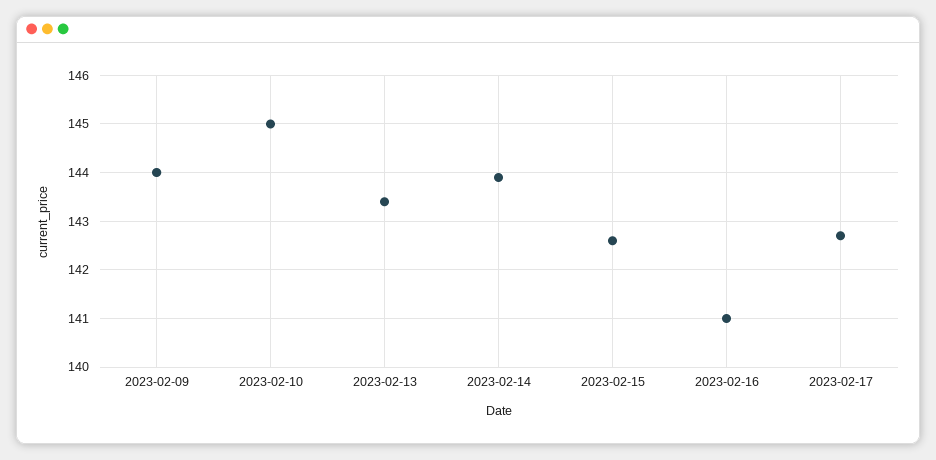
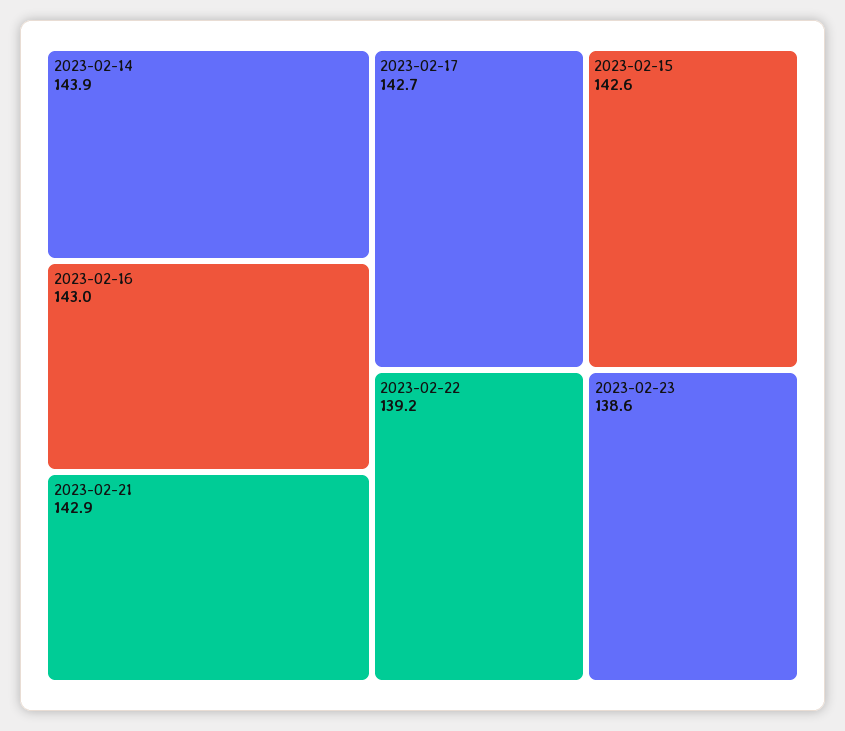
2023-02-09: 144 -> none
2023-02-10: 145 -> none
2023-02-13: 143.5 -> none
2023-02-16: 141 -> 143
2023-02-21: none -> 142.9
2023-02-22: none -> 139.2
2023-02-23: none -> 138.6

